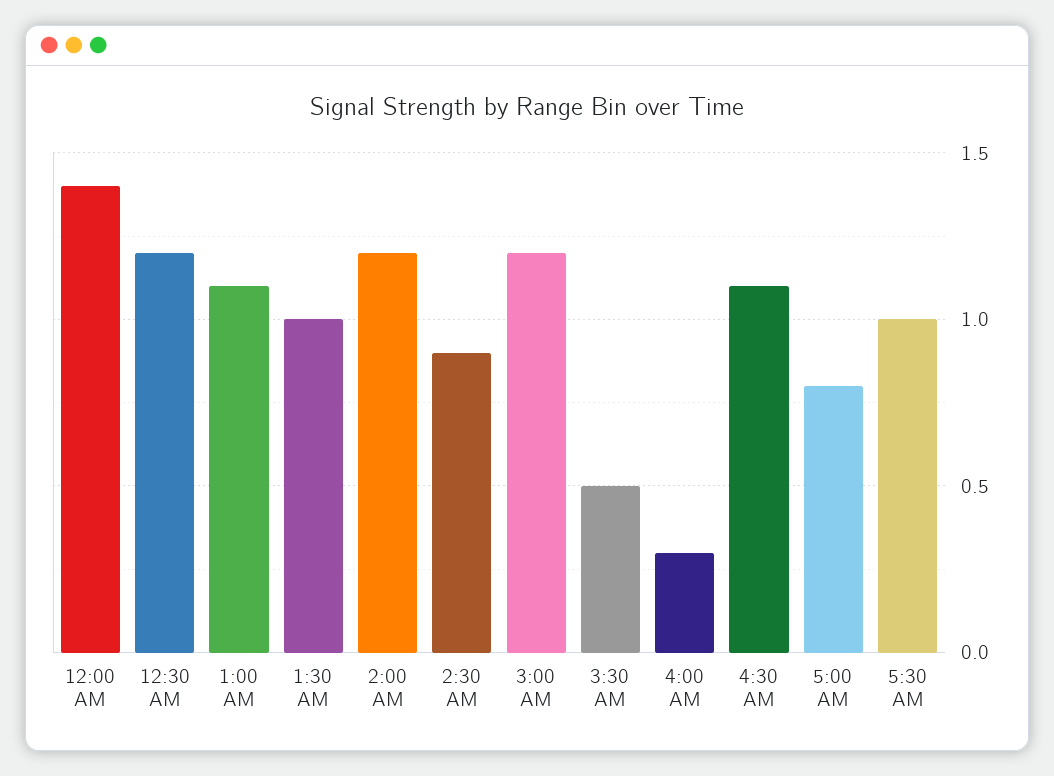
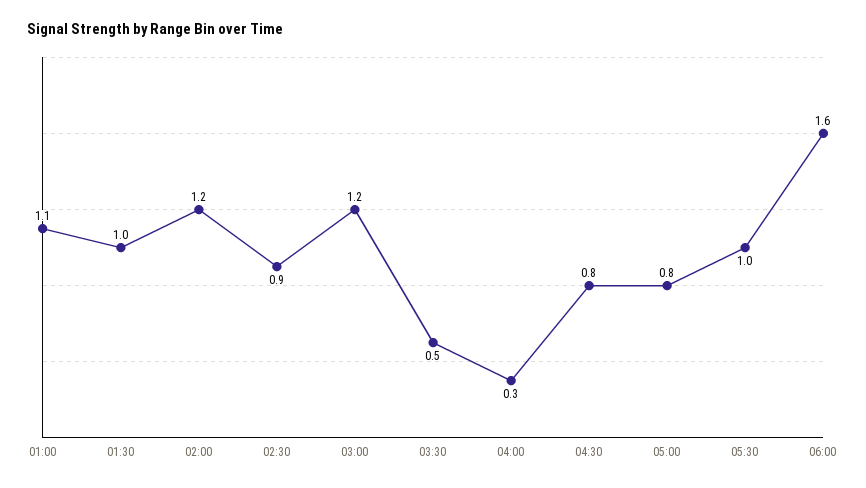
12:00 AM: 1.4 -> none
12:30 AM: 1.2 -> none
4:30 AM: 1.1 -> 0.8
06:00: none -> 1.6

